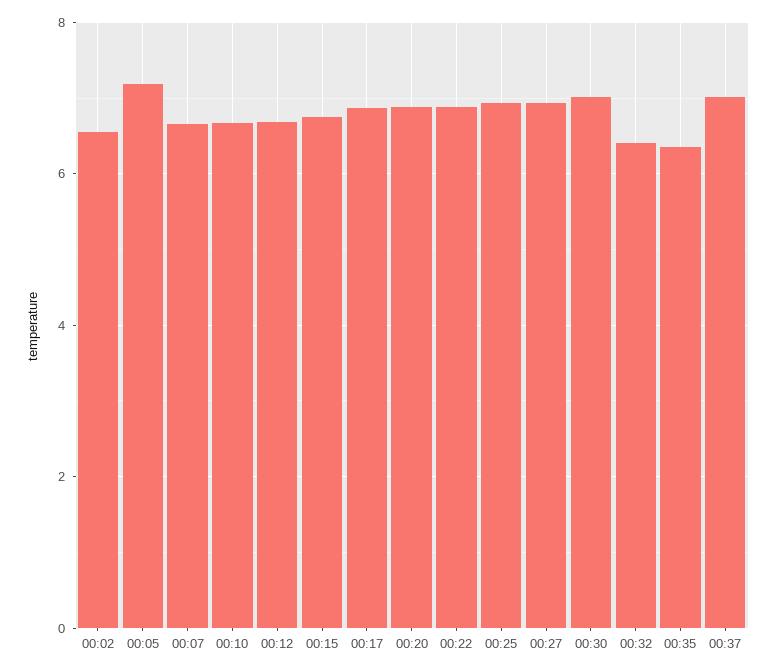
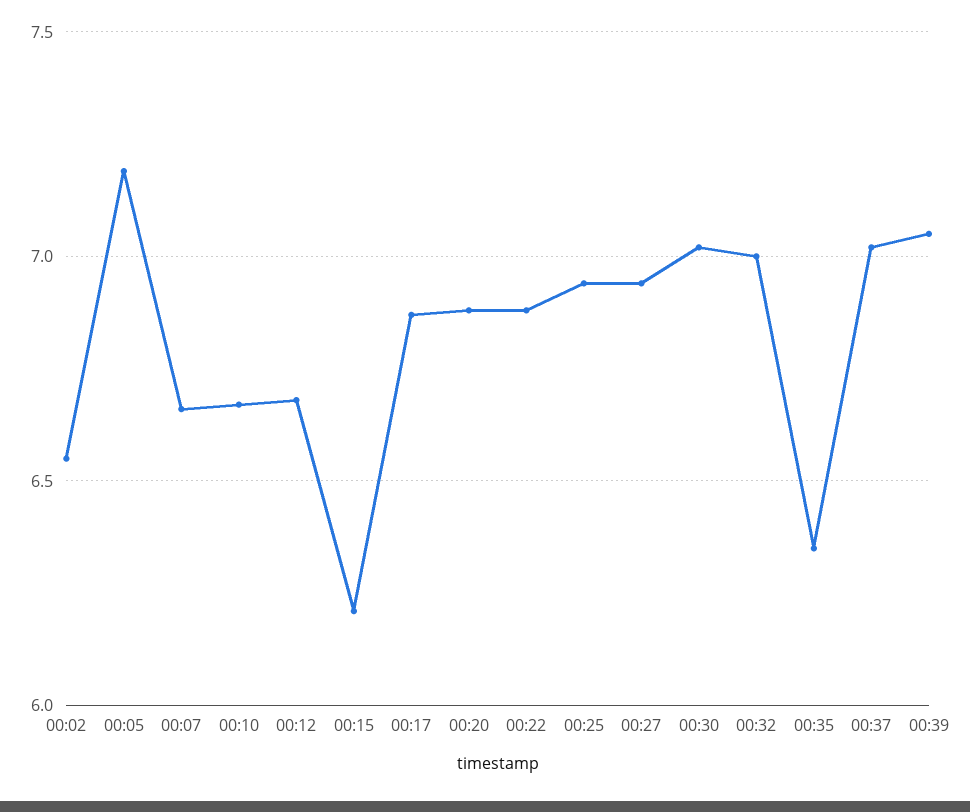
00:15: 6.8 -> 6.2
00:32: 6.4 -> 7
00:39: none -> 7.05

